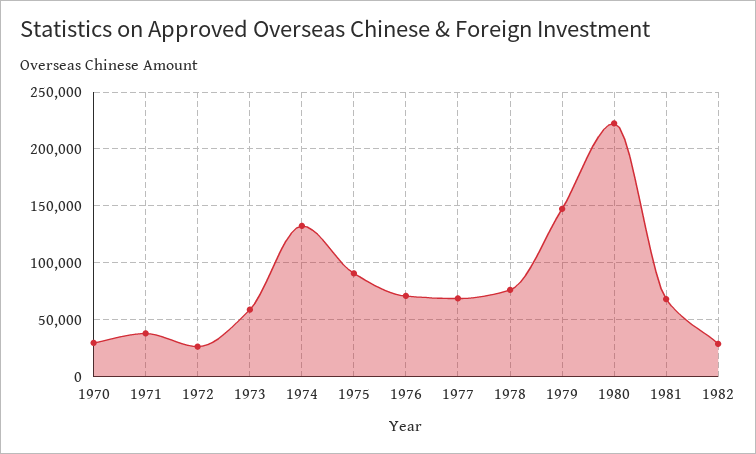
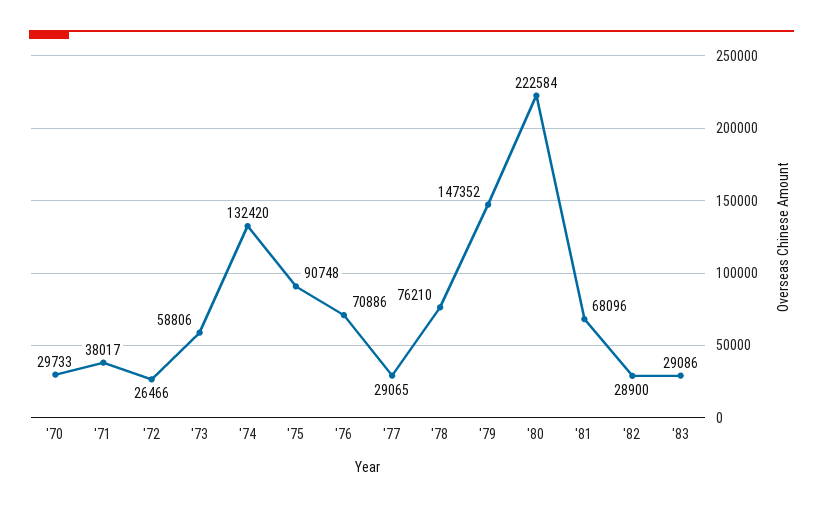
1977: 70000 -> 29065
'83: none -> 29086

